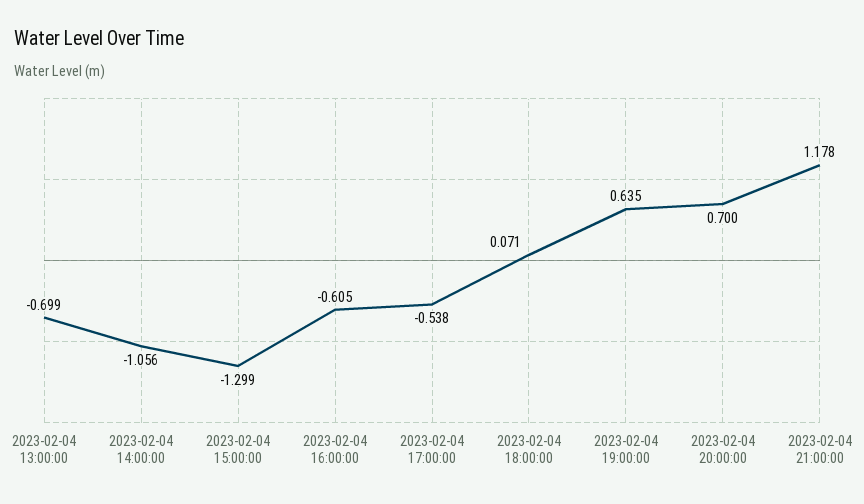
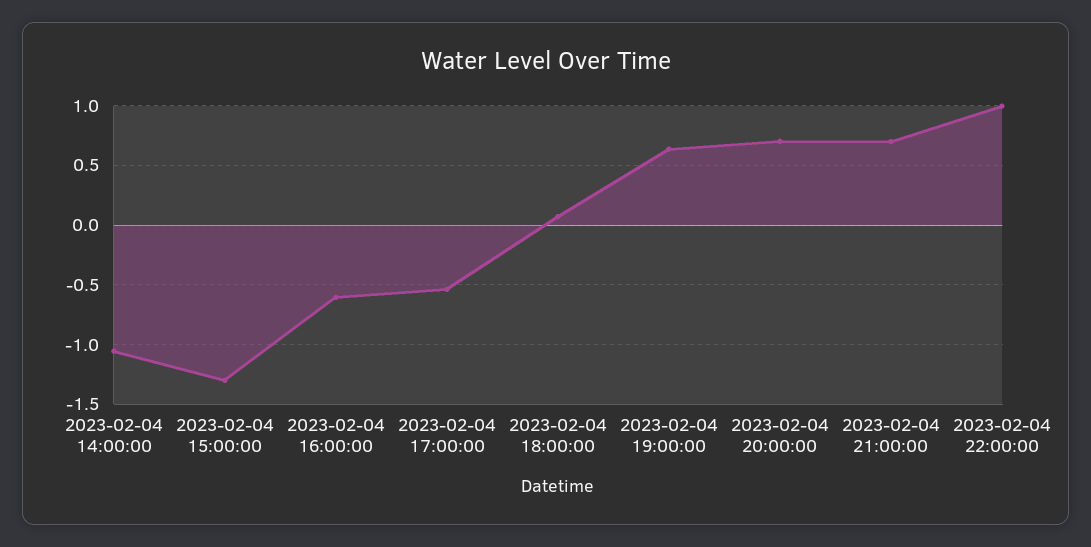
2023-02-04 13:00:00: -0.699 -> none
2023-02-04 21:00:00: 1.178 -> 0.7
2023-02-04 22:00:00: none -> 1

